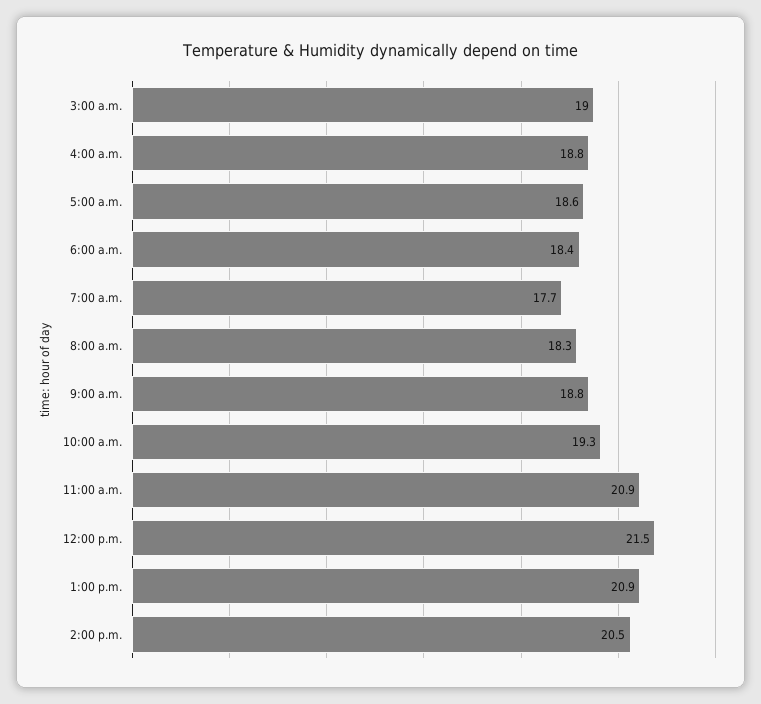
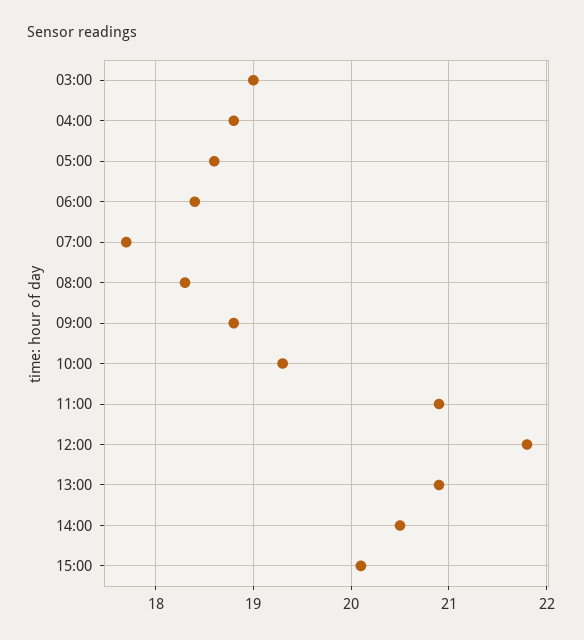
12:00 p.m.: 21.5 -> 21.8
15:00: none -> 20.1

